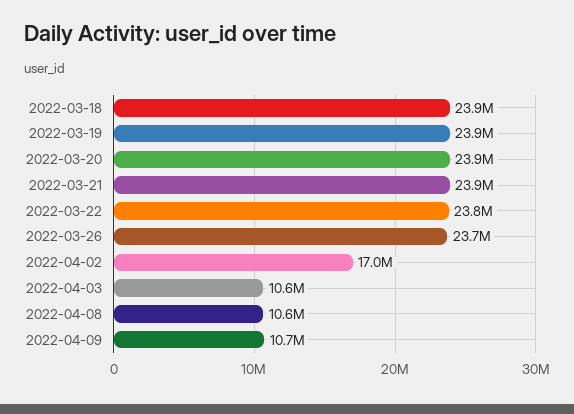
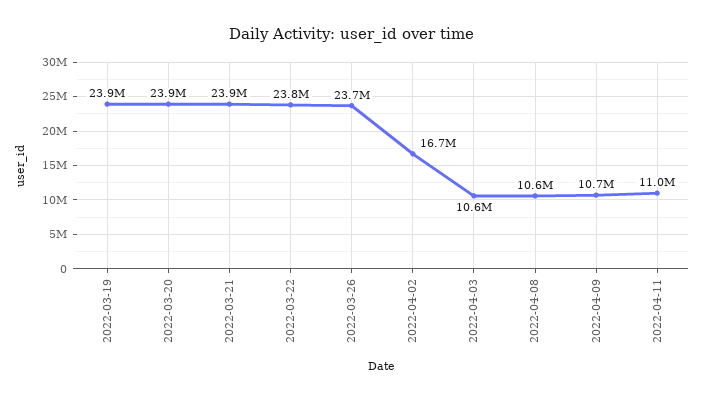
2022-03-18: 23900000 -> none
2022-04-02: 17000000 -> 16700000
2022-04-11: none -> 11000000

